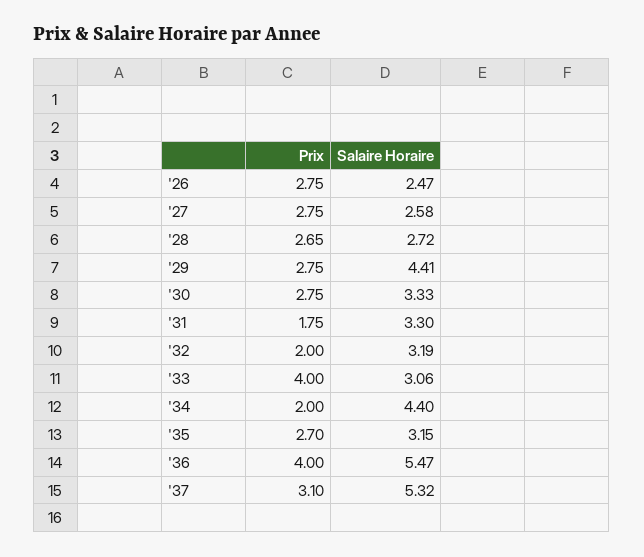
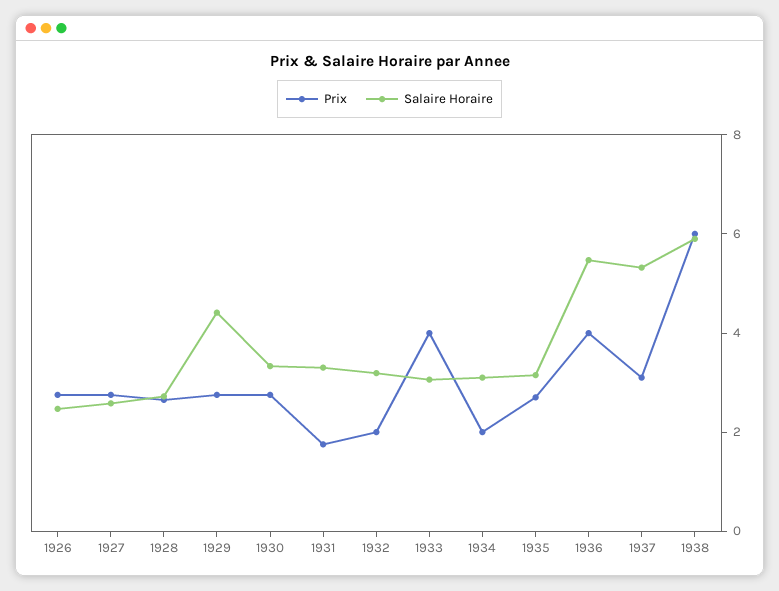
Salaire Horaire, '34: 4.4 -> 3
Prix, 1938: none -> 6
Salaire Horaire, 1938: none -> 6

